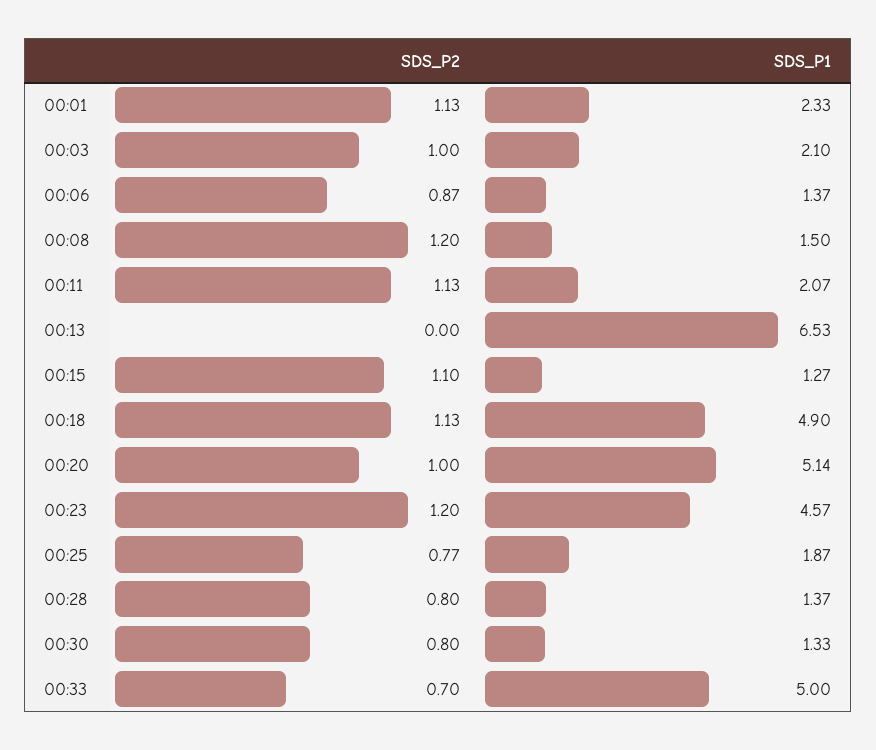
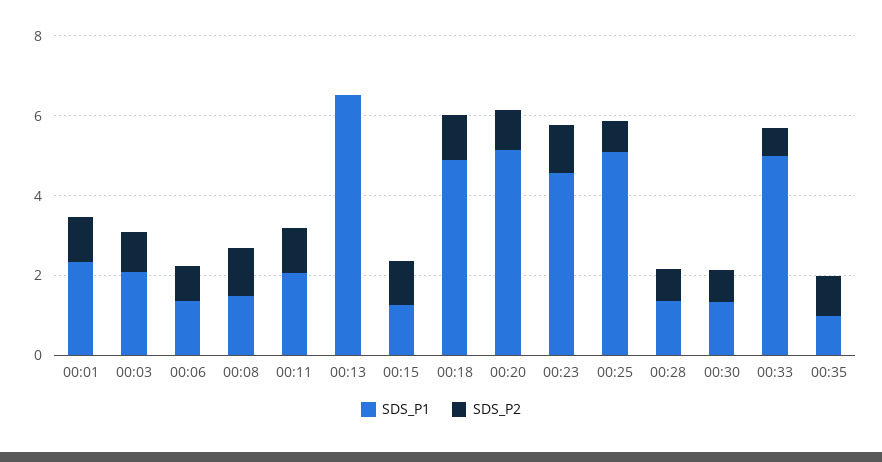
SDS_P1, 00:25: 1.87 -> 5
SDS_P1, 00:35: none -> 1
SDS_P2, 00:35: none -> 1

